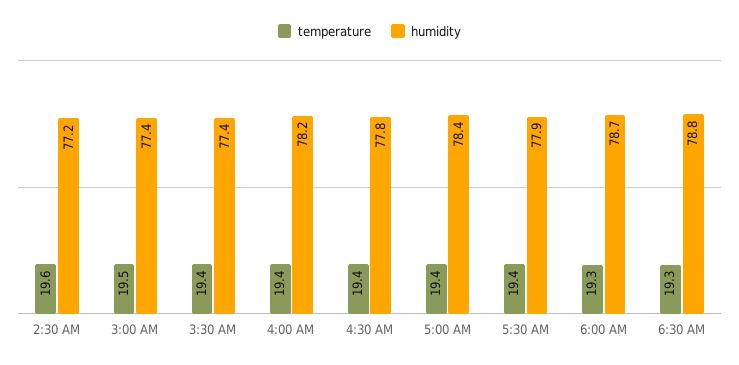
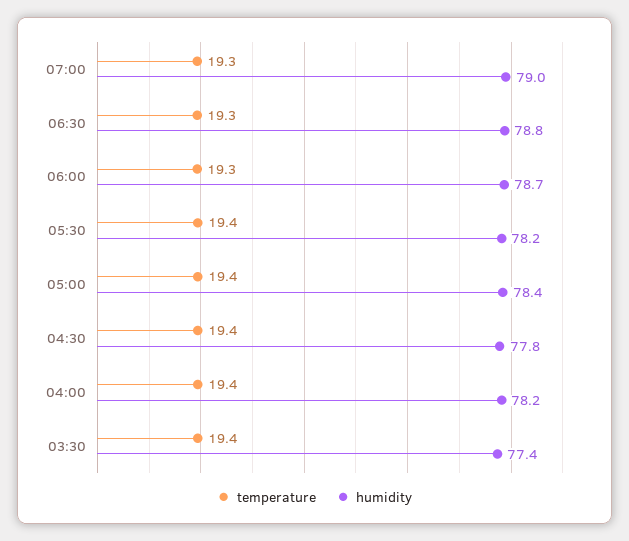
temperature, 2:30 AM: 19.6 -> none
humidity, 2:30 AM: 77.2 -> none
temperature, 3:00 AM: 19.5 -> none
humidity, 3:00 AM: 77.4 -> none
humidity, 5:30 AM: 77.9 -> 78.2
temperature, 07:00: none -> 19.3
humidity, 07:00: none -> 79

